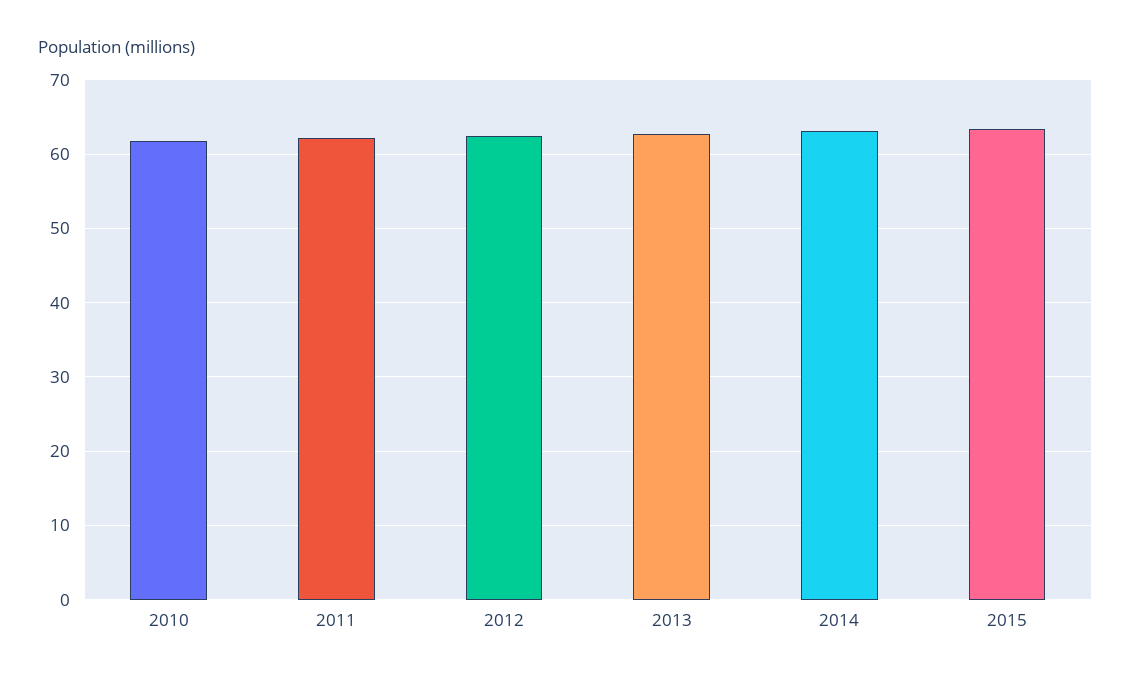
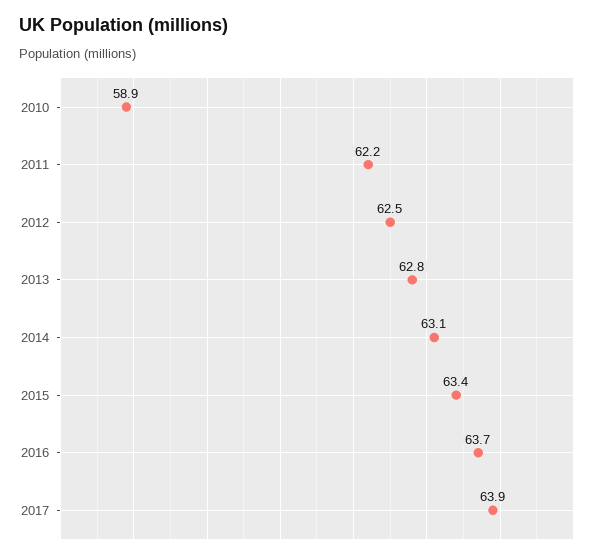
2010: 62 -> 58.9
2016: none -> 63.7
2017: none -> 63.9

